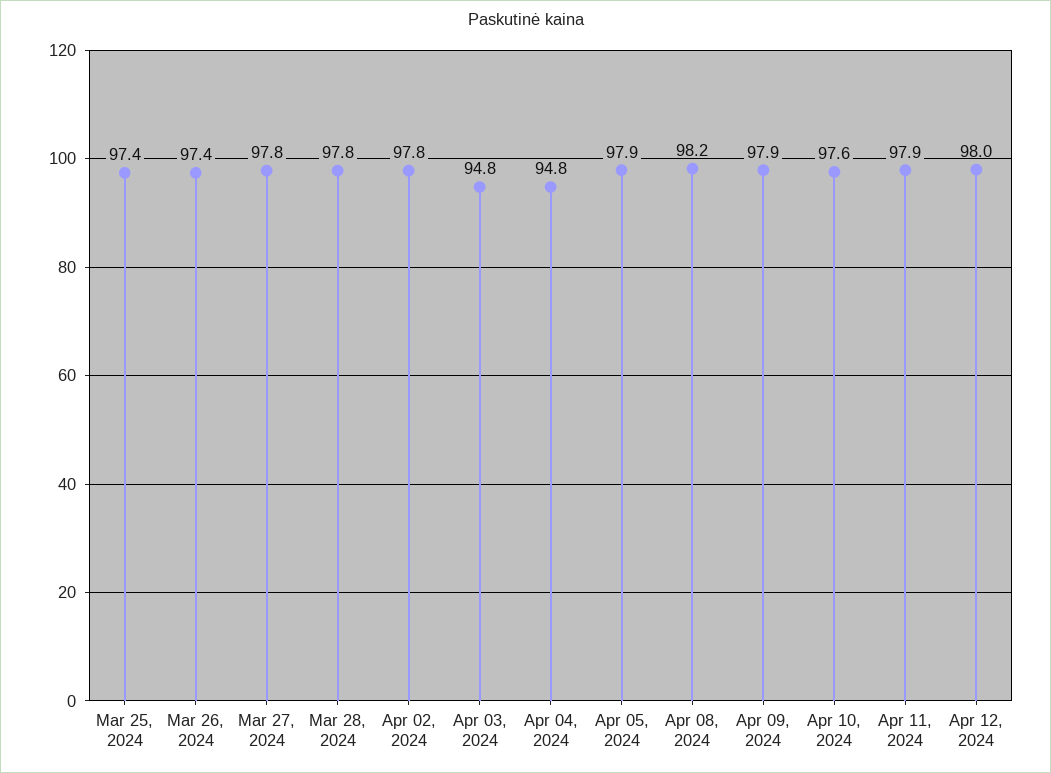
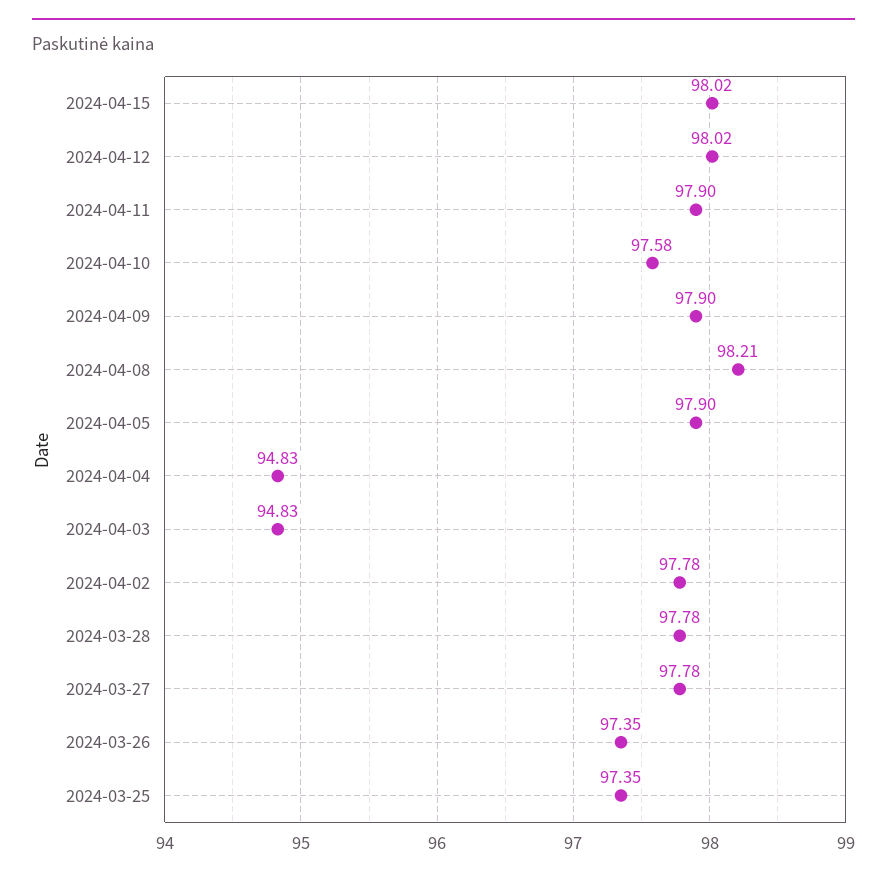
2024-04-15: none -> 98.02

